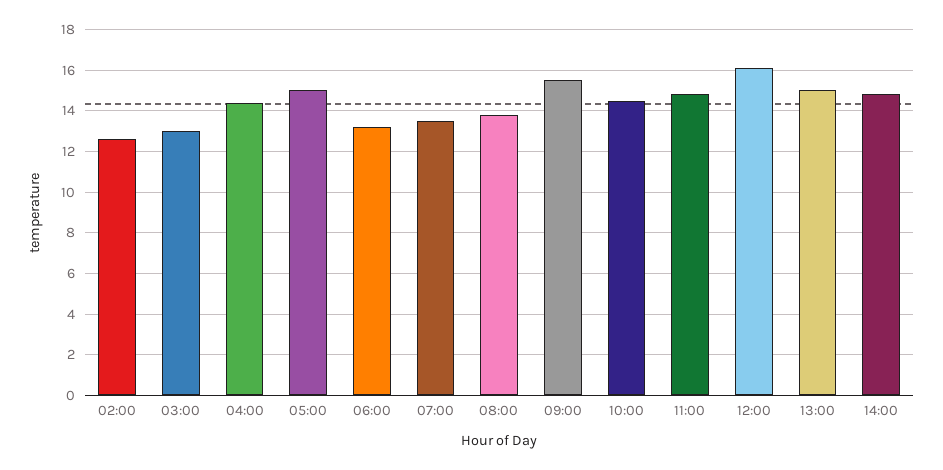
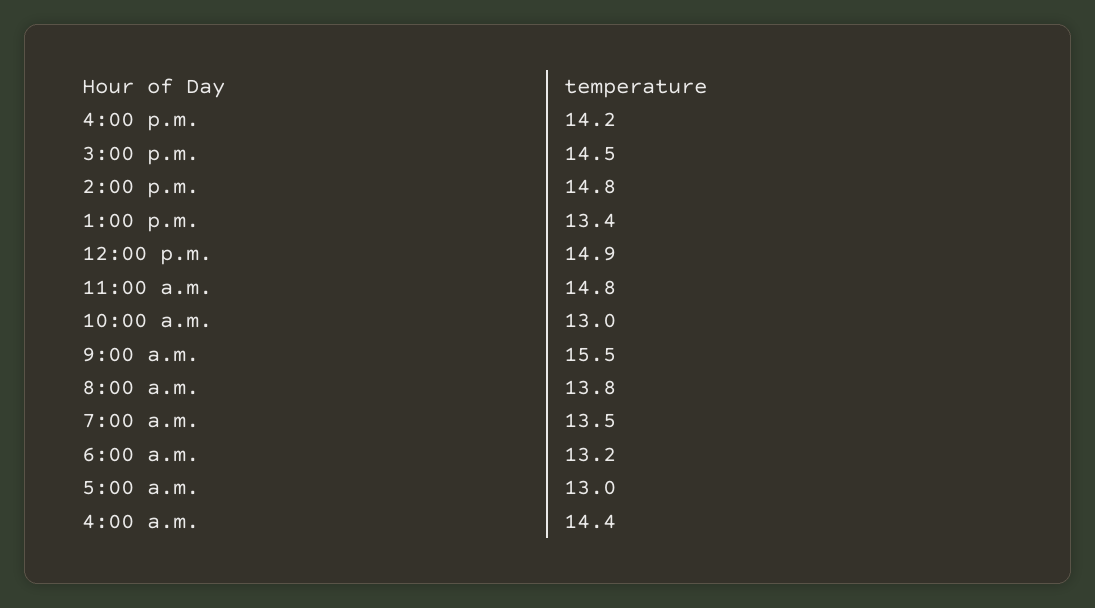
02:00: 12.5 -> none
03:00: 13 -> none
05:00: 15 -> 13
10:00: 14.5 -> 13
12:00: 16 -> 14.9
13:00: 15 -> 13.4
4:00 p.m.: none -> 14.2
3:00 p.m.: none -> 14.5

